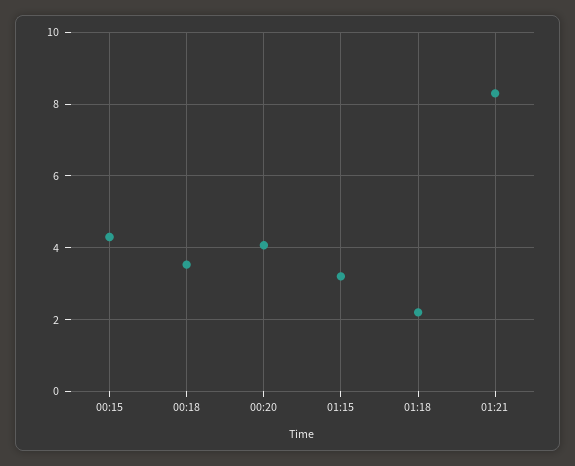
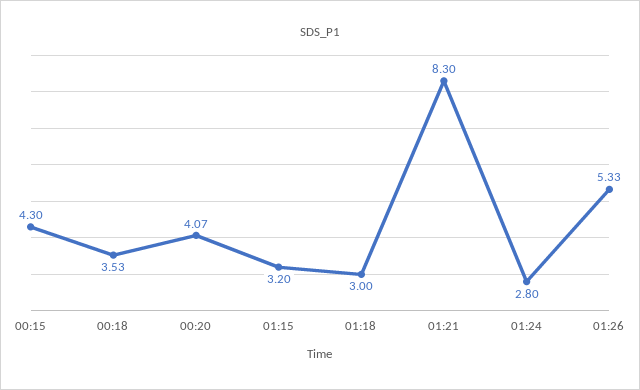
01:18: 2.2 -> 3
01:24: none -> 2.8
01:26: none -> 5.33

